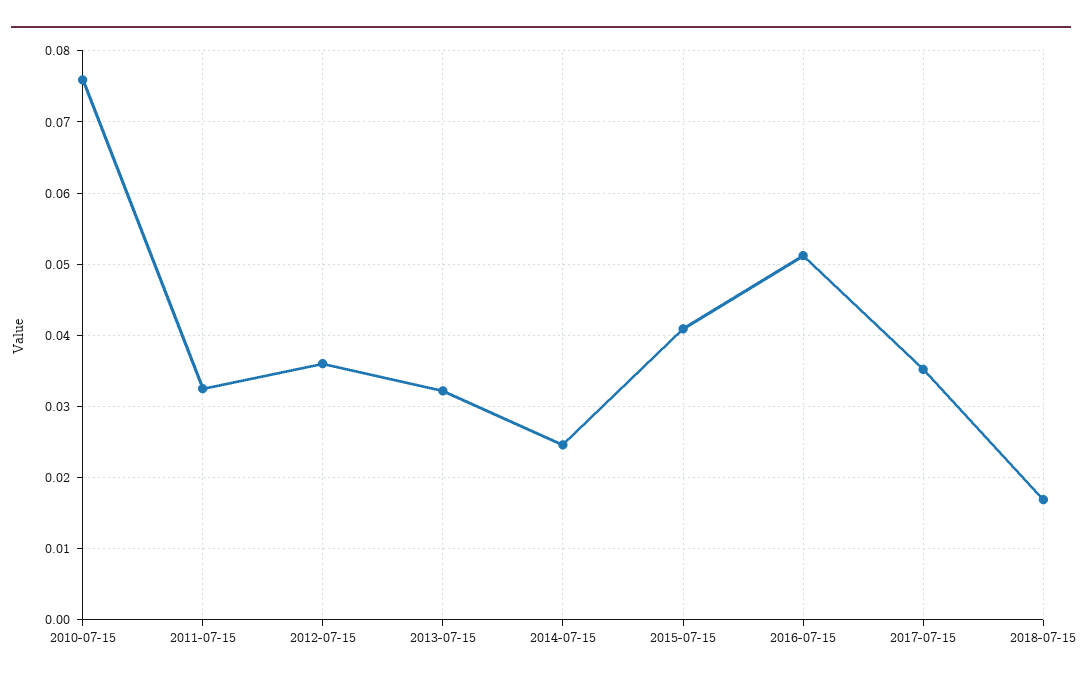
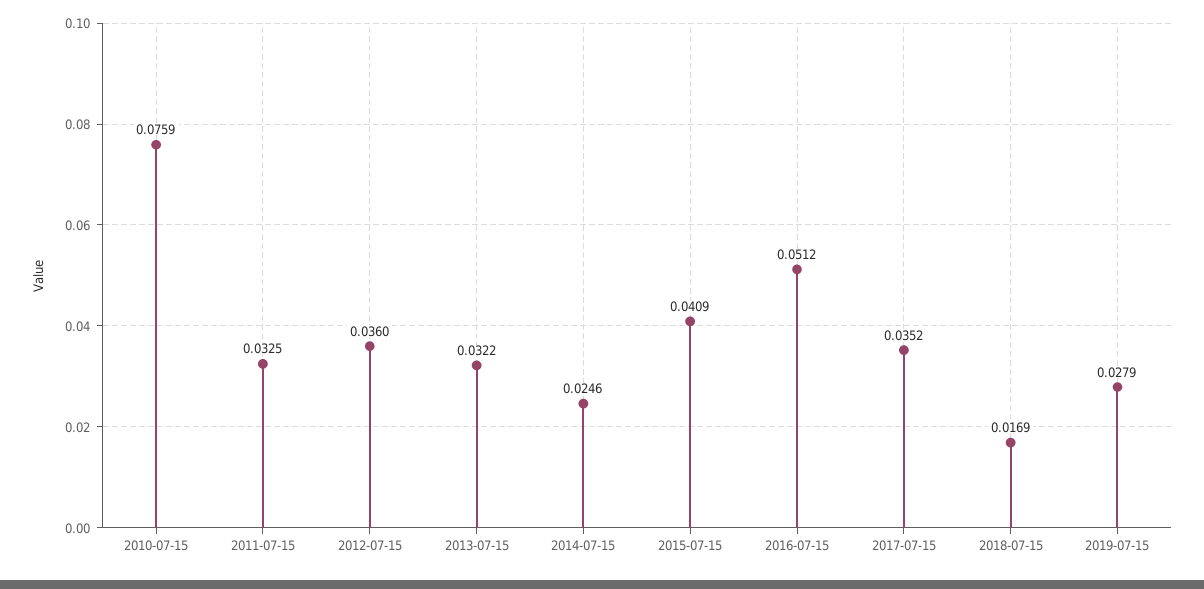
2019-07-15: none -> 0.0279

